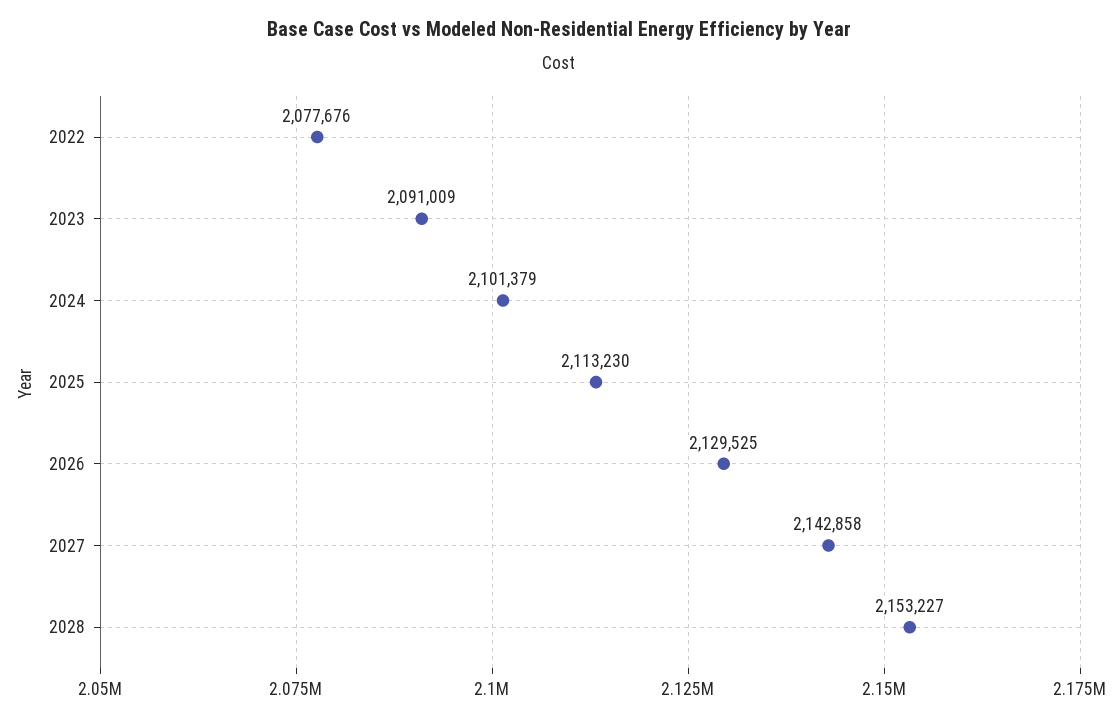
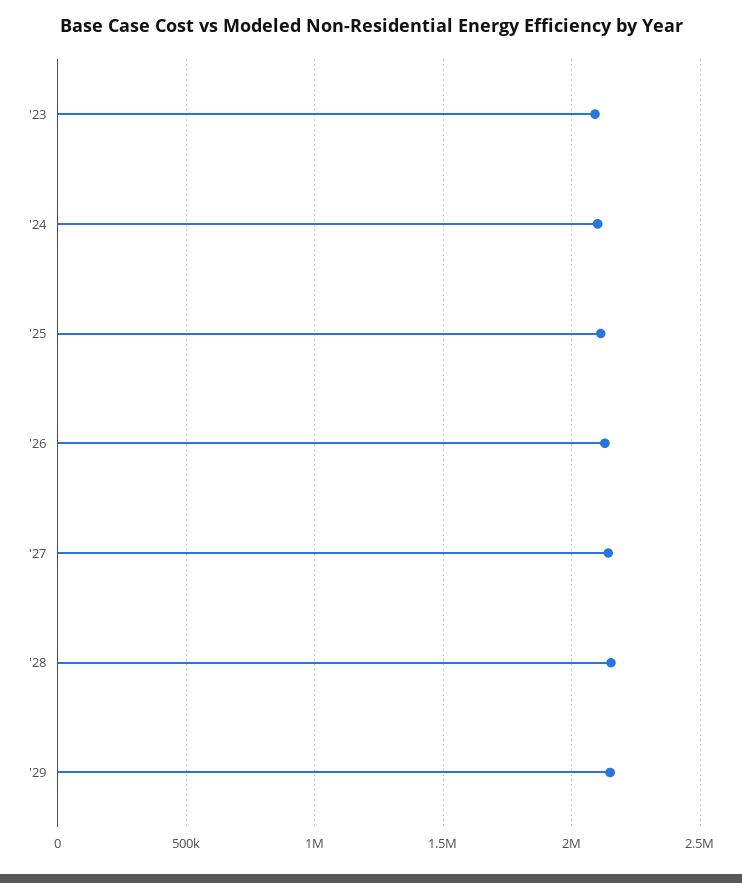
2022: 2077676 -> none
'29: none -> 2150000

